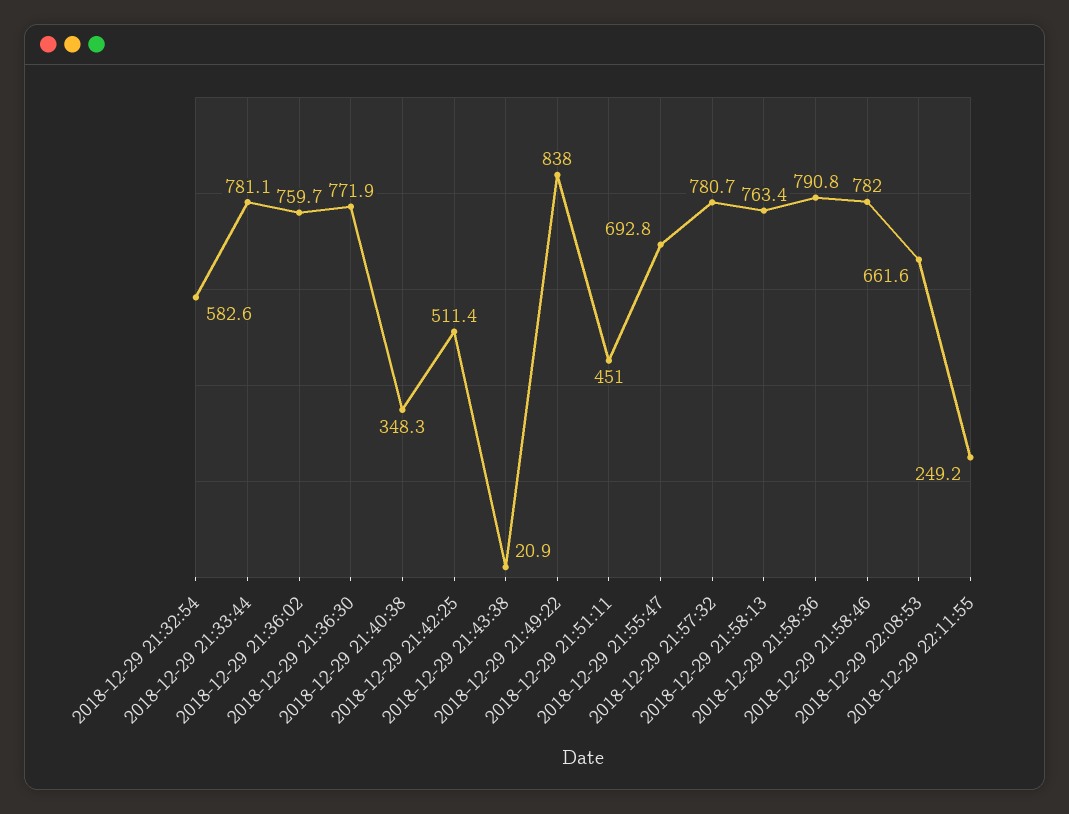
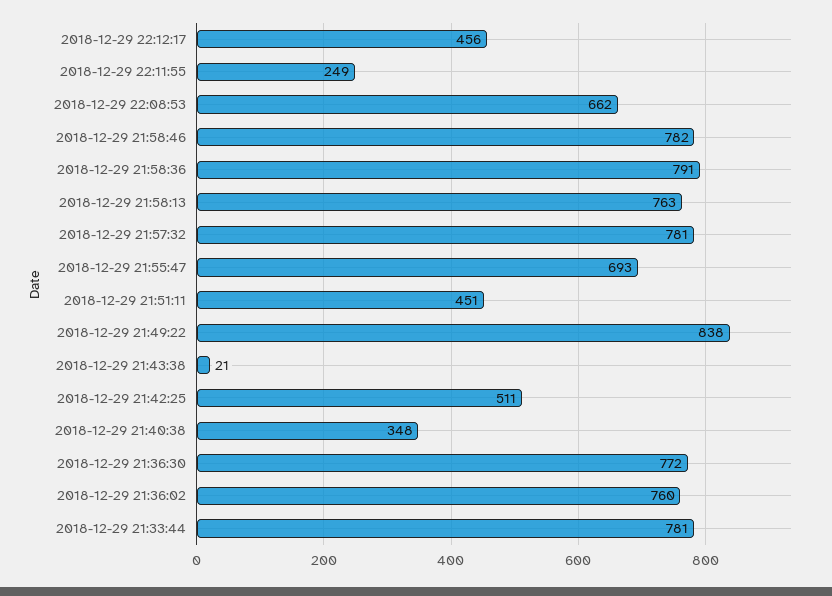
2018-12-29 21:32:54: 582.6 -> none
2018-12-29 22:12:17: none -> 456

